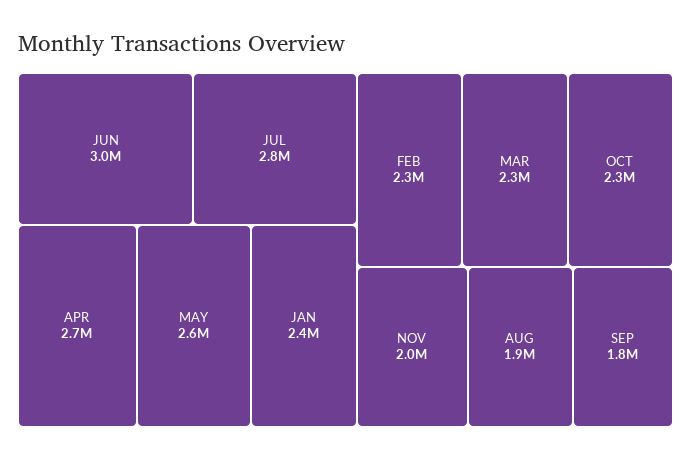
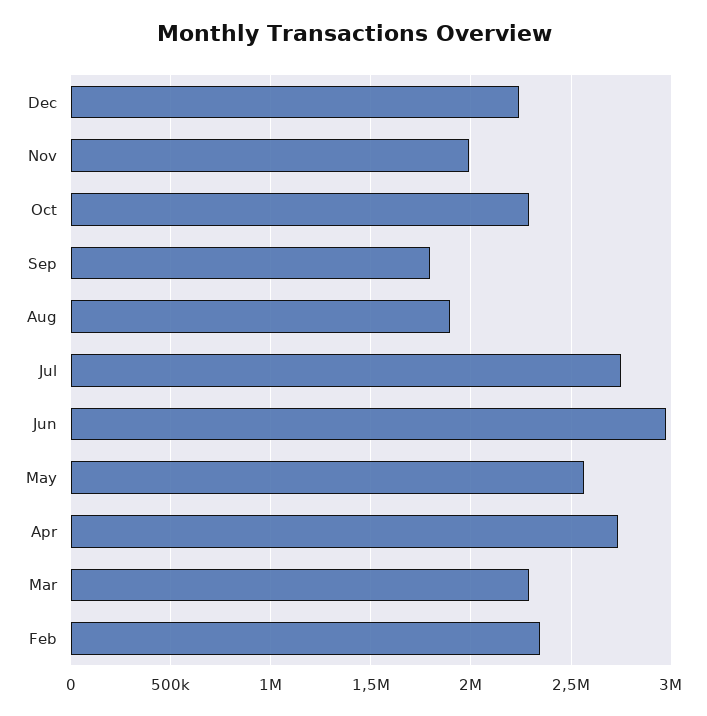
JAN: 2400000 -> none
Dec: none -> 2250000

